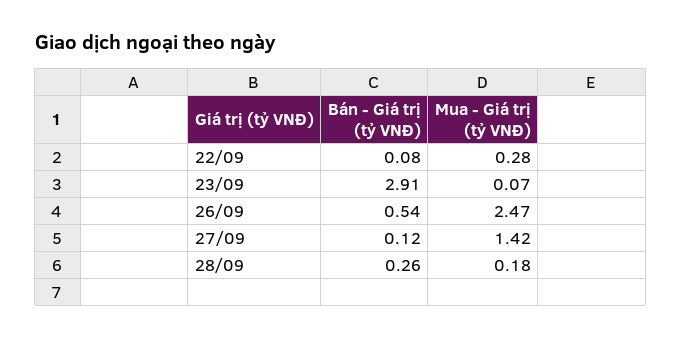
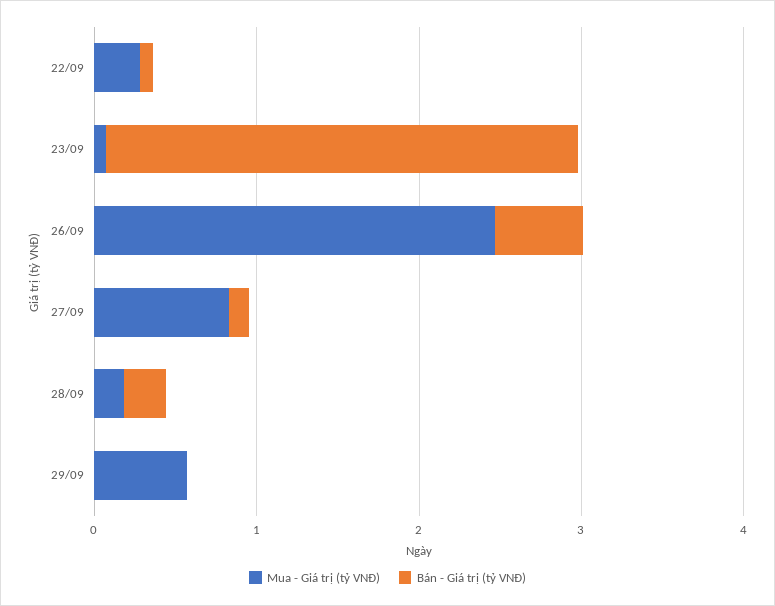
Mua - Giá trị (tỷ VNĐ), 27/09: 1.42 -> 0.8
Mua - Giá trị (tỷ VNĐ), 29/09: none -> 0.6
Bán - Giá trị (tỷ VNĐ), 29/09: none -> 0

